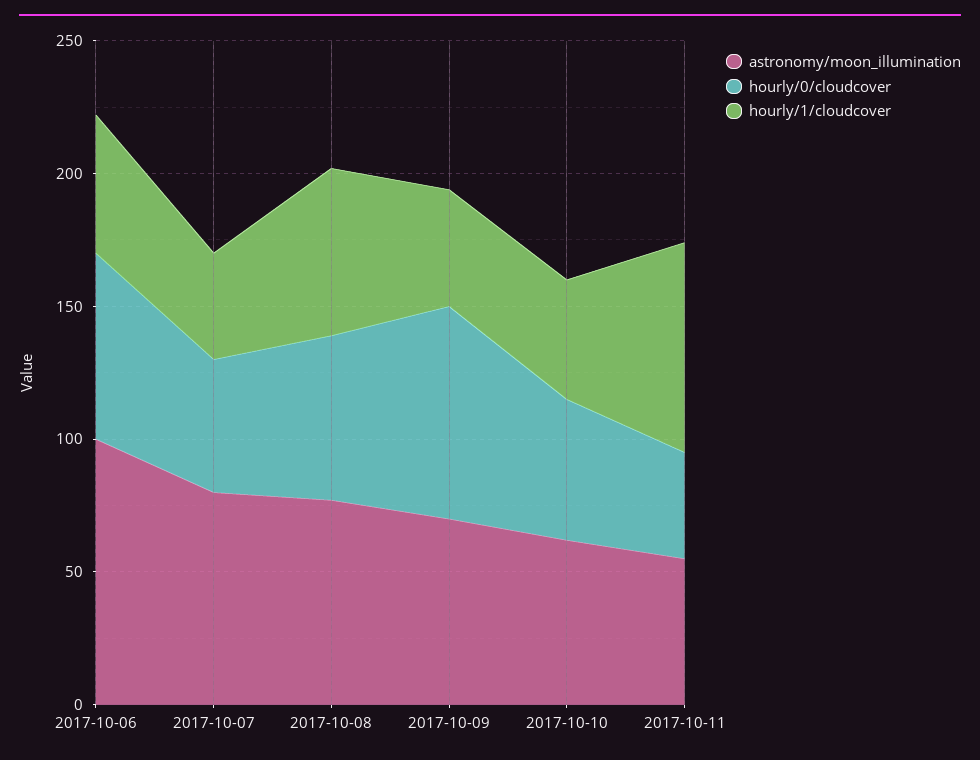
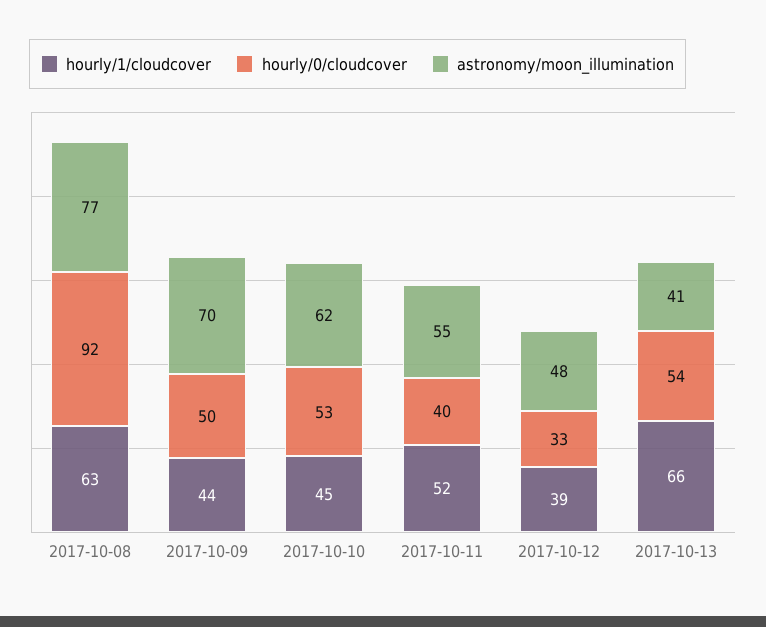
astronomy/moon_illumination, 2017-10-06: 100 -> none
hourly/0/cloudcover, 2017-10-06: 70 -> none
hourly/1/cloudcover, 2017-10-06: 50 -> none
astronomy/moon_illumination, 2017-10-07: 80 -> none
hourly/0/cloudcover, 2017-10-07: 50 -> none
hourly/1/cloudcover, 2017-10-07: 40 -> none
hourly/0/cloudcover, 2017-10-08: 60 -> 92
hourly/0/cloudcover, 2017-10-09: 80 -> 50
hourly/1/cloudcover, 2017-10-11: 80 -> 52
hourly/1/cloudcover, 2017-10-12: none -> 39
hourly/0/cloudcover, 2017-10-12: none -> 33
astronomy/moon_illumination, 2017-10-12: none -> 48
hourly/1/cloudcover, 2017-10-13: none -> 66
hourly/0/cloudcover, 2017-10-13: none -> 54
astronomy/moon_illumination, 2017-10-13: none -> 41

